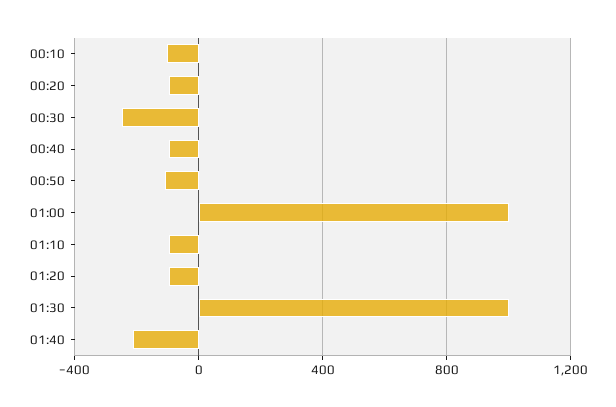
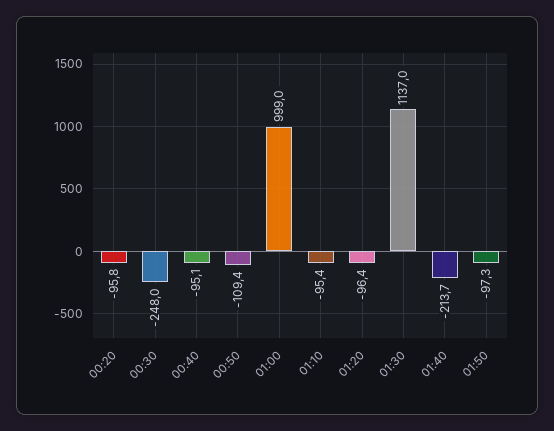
00:10: -100 -> none
01:30: 1000 -> 1137
01:50: none -> -97.3

